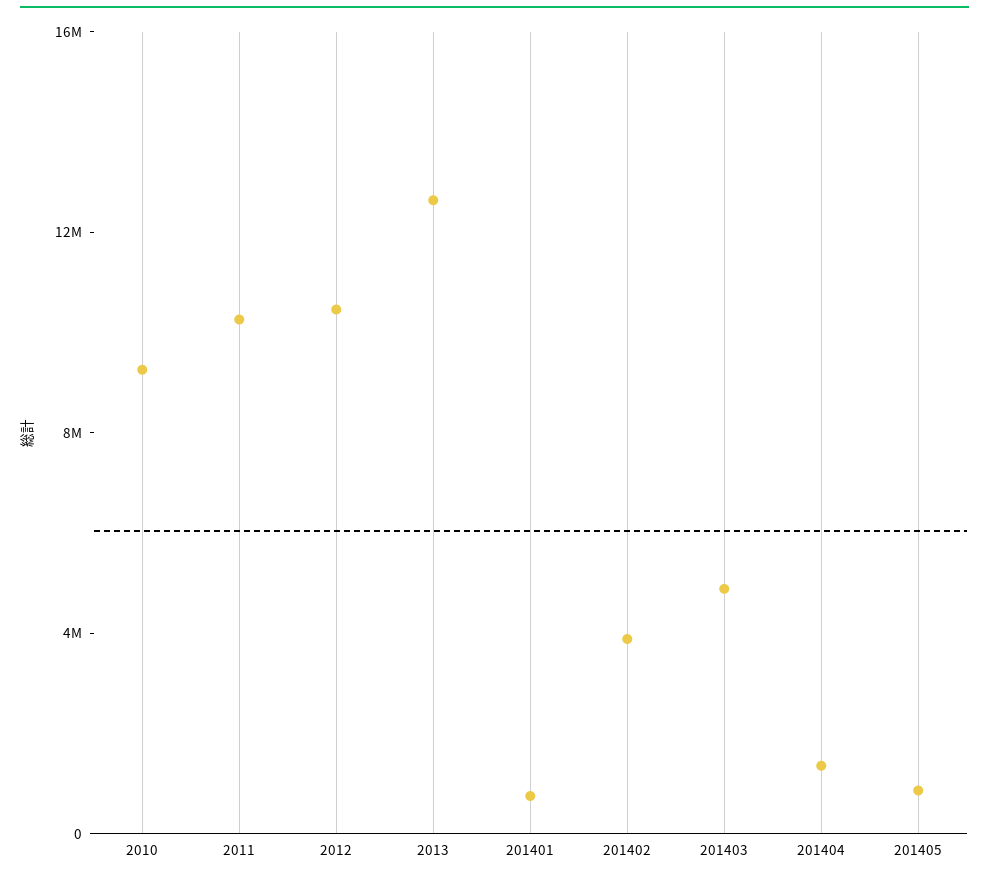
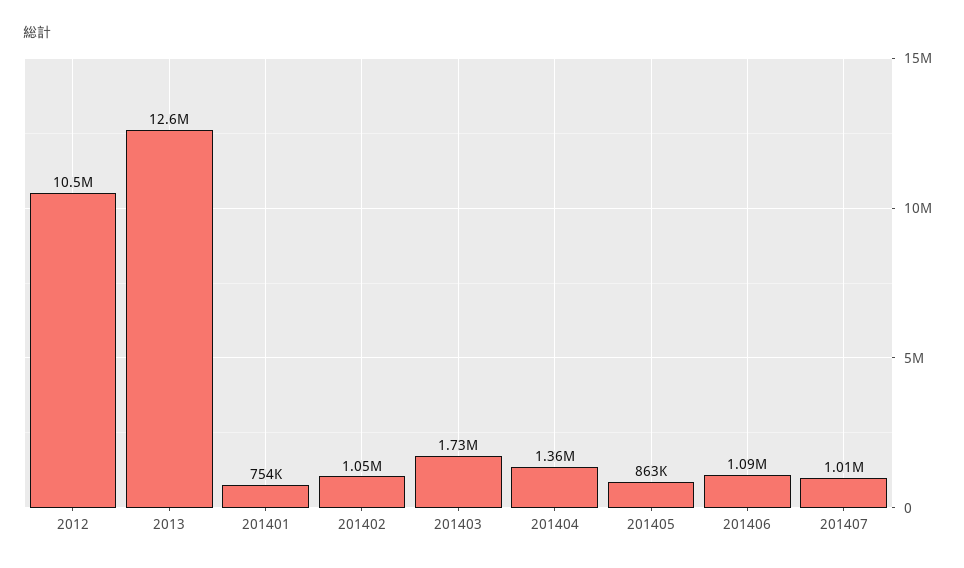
2010: 9000000 -> none
2011: 10000000 -> none
201402: 4000000 -> 1050000
201403: 5000000 -> 1730000
201406: none -> 1090000
201407: none -> 1010000

